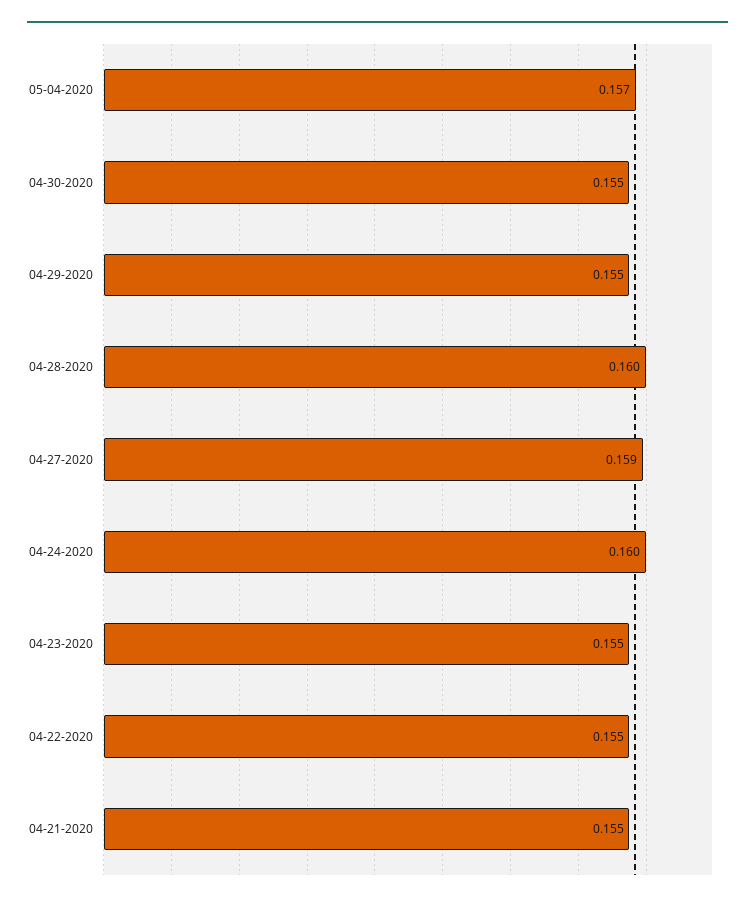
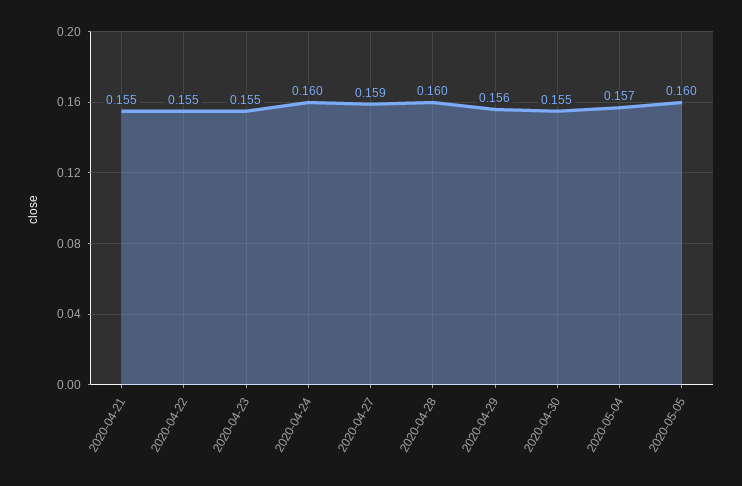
04-29-2020: 0.155 -> 0.156
2020-05-05: none -> 0.16

